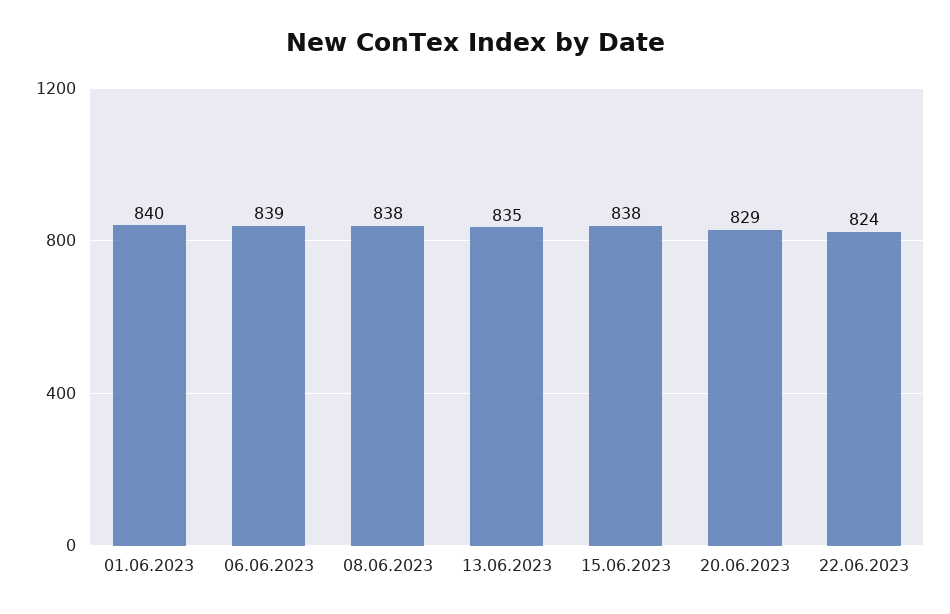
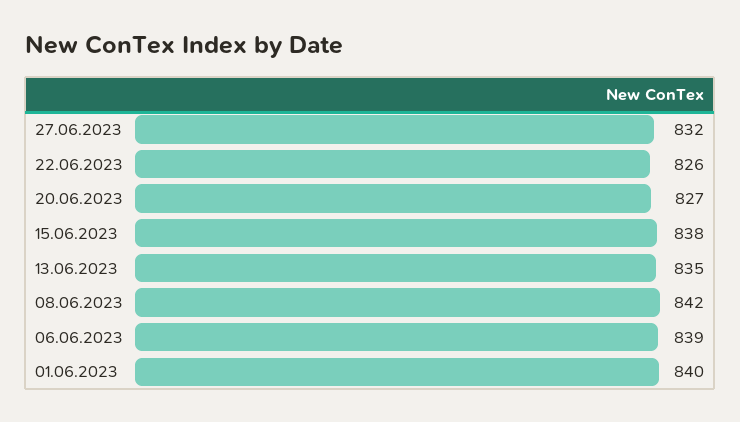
08.06.2023: 838 -> 842
20.06.2023: 829 -> 827
22.06.2023: 824 -> 826
27.06.2023: none -> 832

